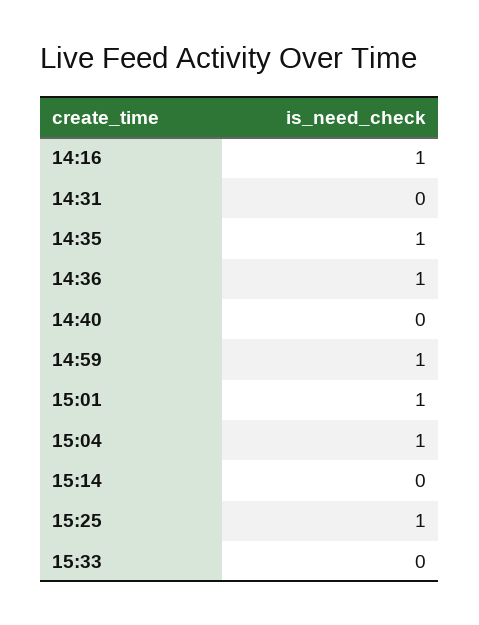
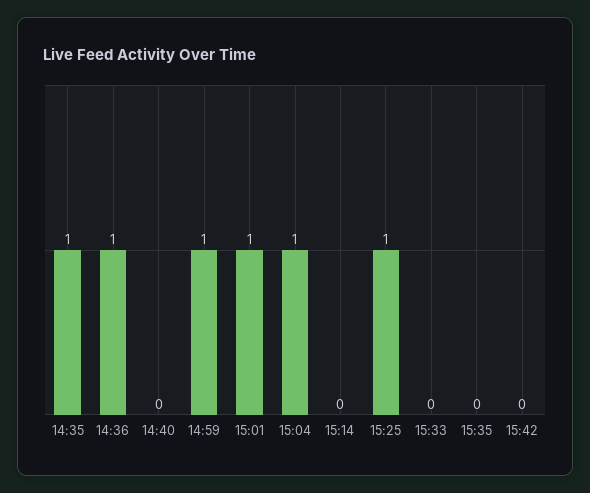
14:16: 1 -> none
14:31: 0 -> none
15:35: none -> 0
15:42: none -> 0

